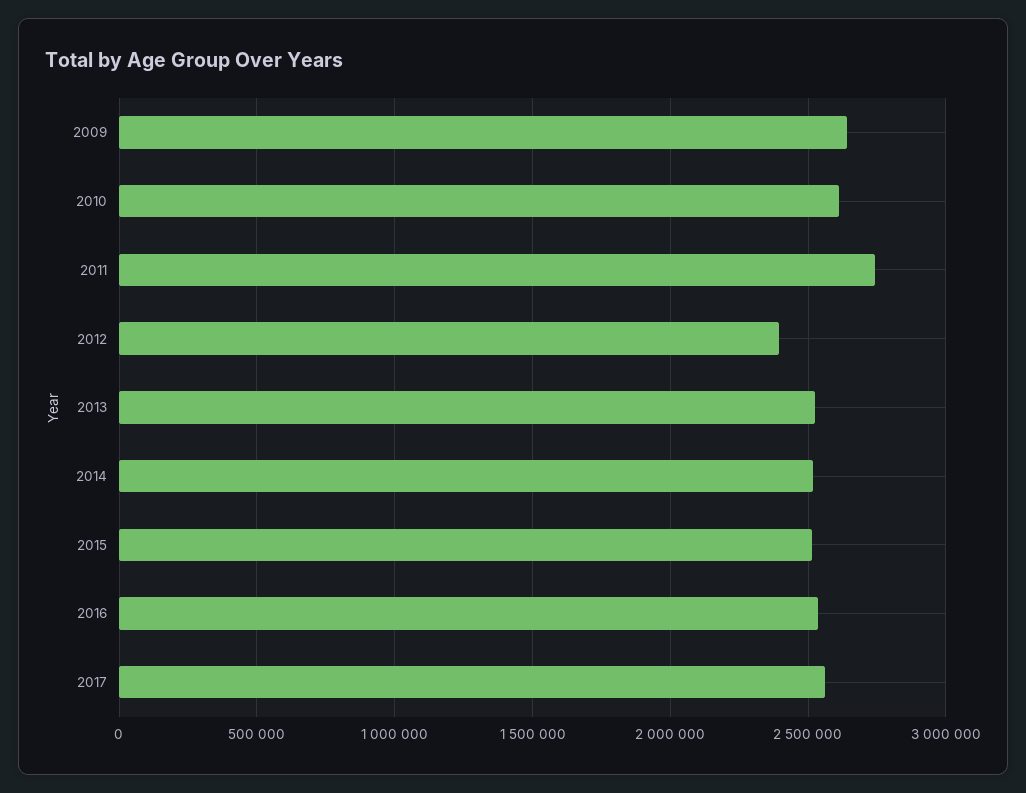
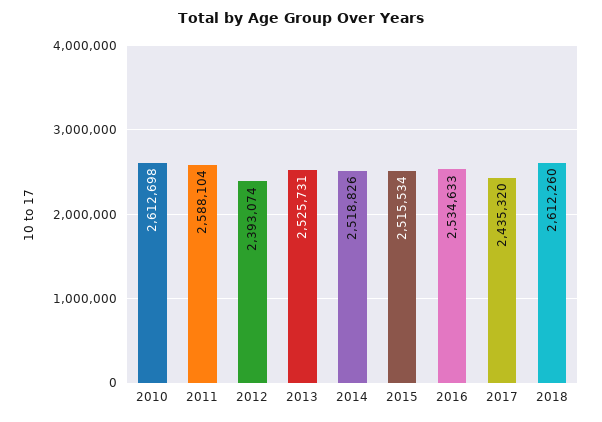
2009: 2650000 -> none
2011: 2750000 -> 2588104
2017: 2550000 -> 2435320
2018: none -> 2612260

